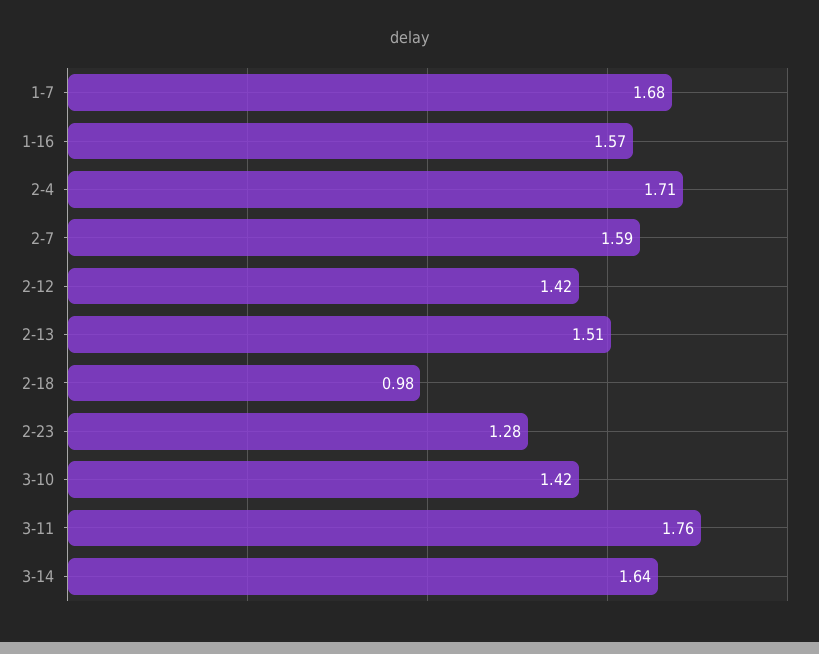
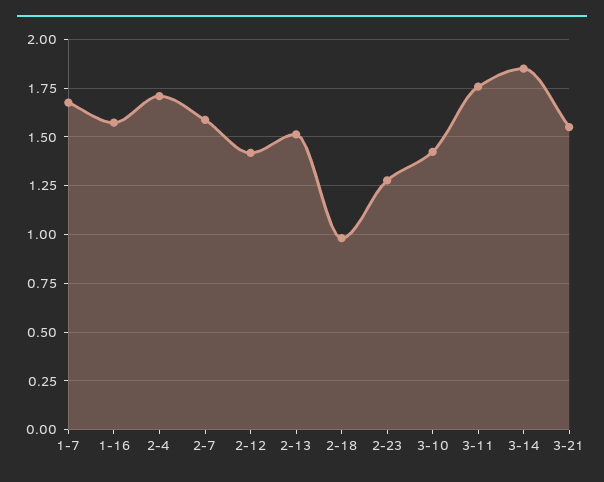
3-14: 1.64 -> 1.85
3-21: none -> 1.55

